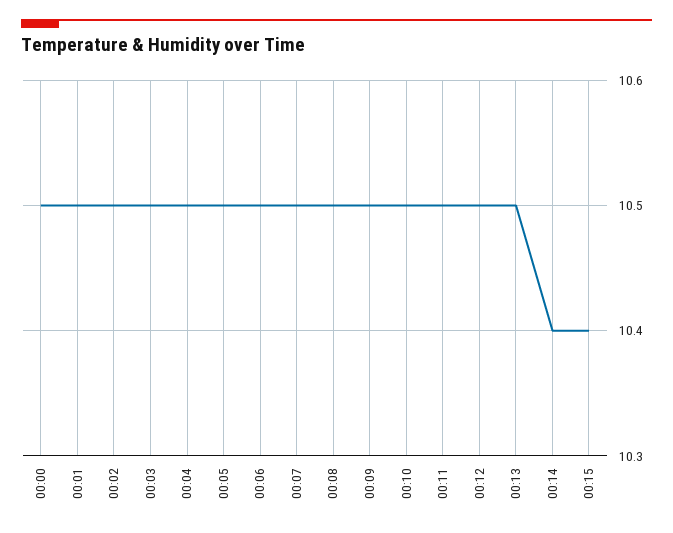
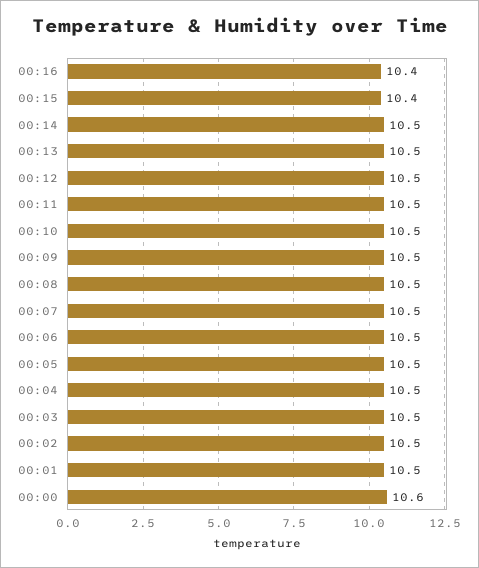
00:00: 10.5 -> 10.6
00:14: 10.4 -> 10.5
00:16: none -> 10.4

